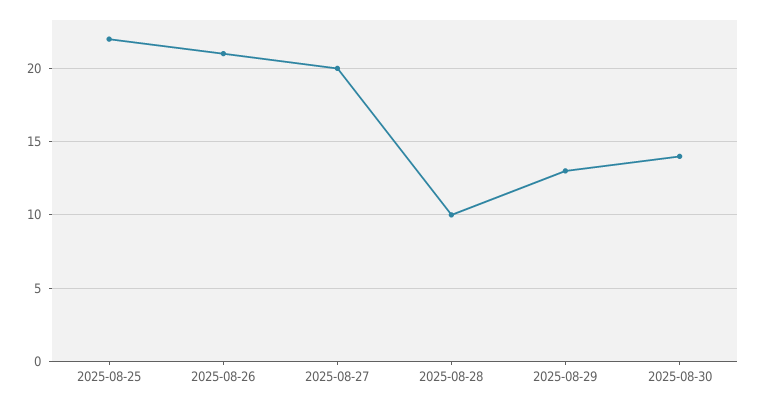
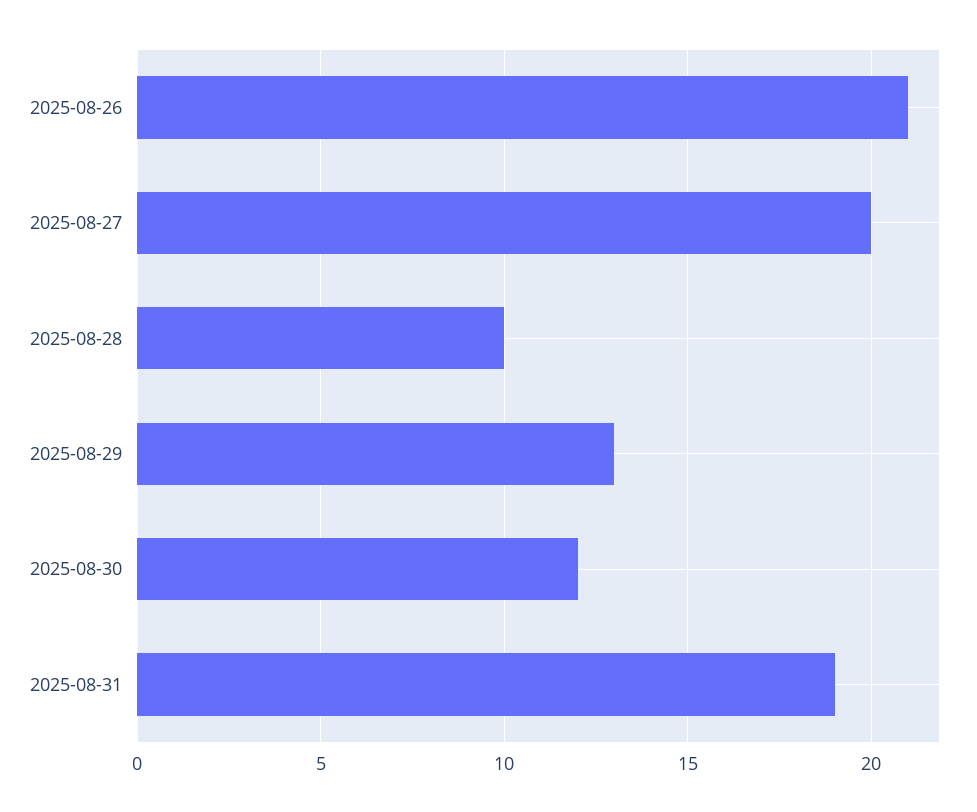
2025-08-25: 22 -> none
2025-08-30: 14 -> 12
2025-08-31: none -> 19

